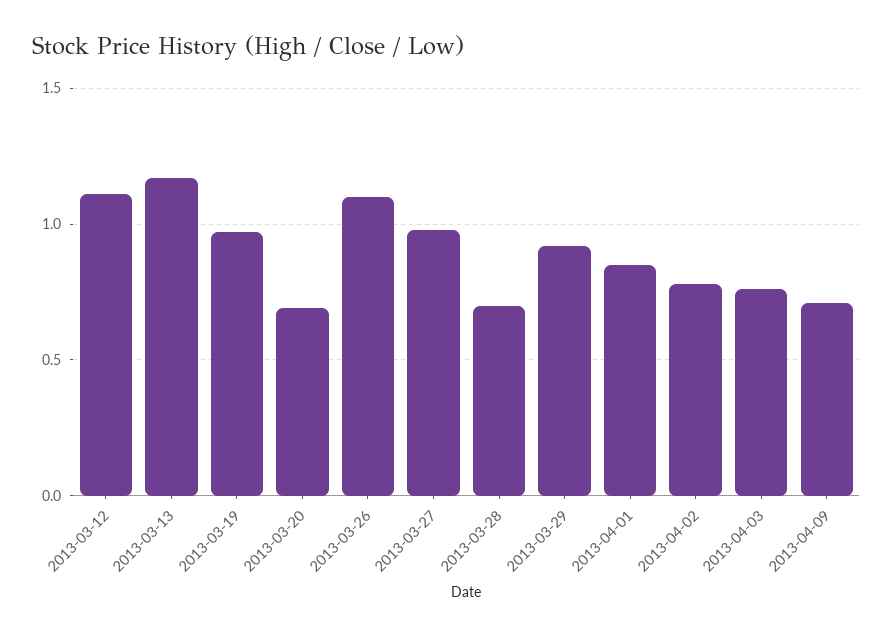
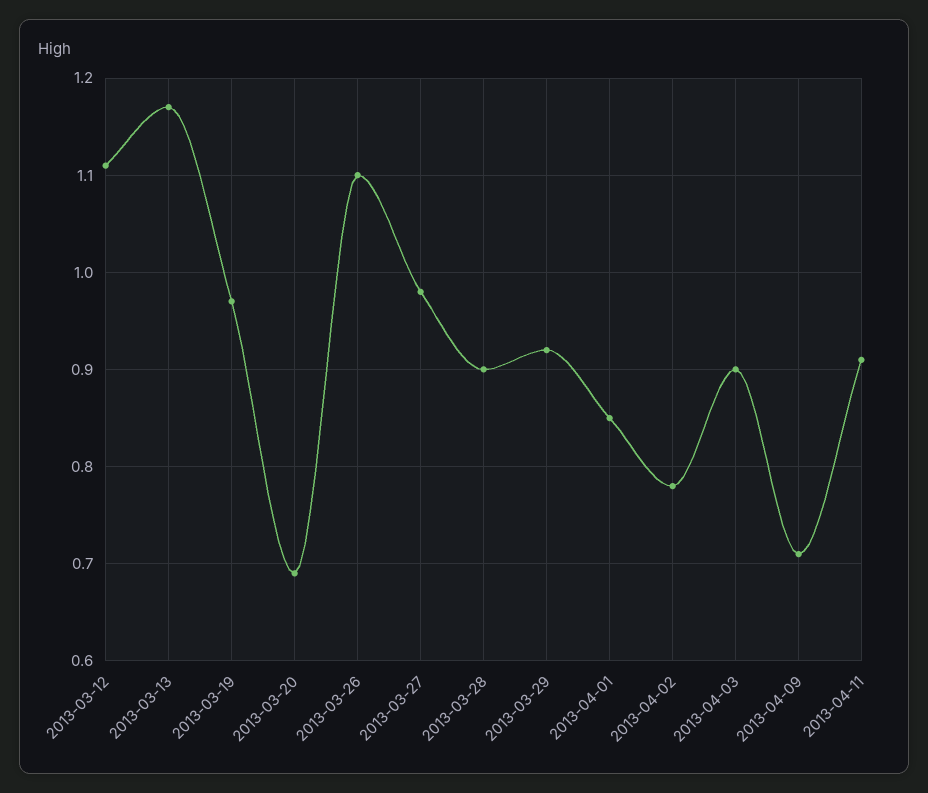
2013-03-28: 0.7 -> 0.9
2013-04-03: 0.75 -> 0.9
2013-04-11: none -> 0.91

